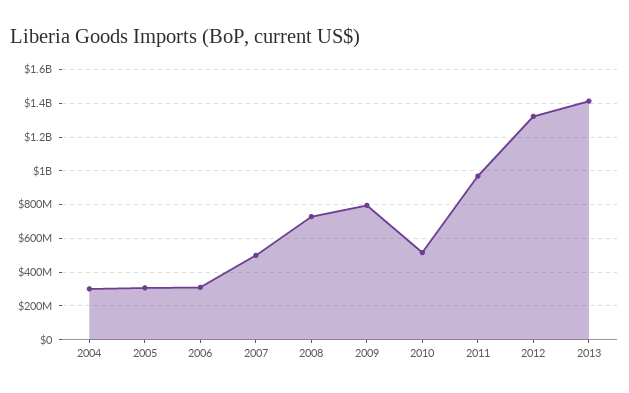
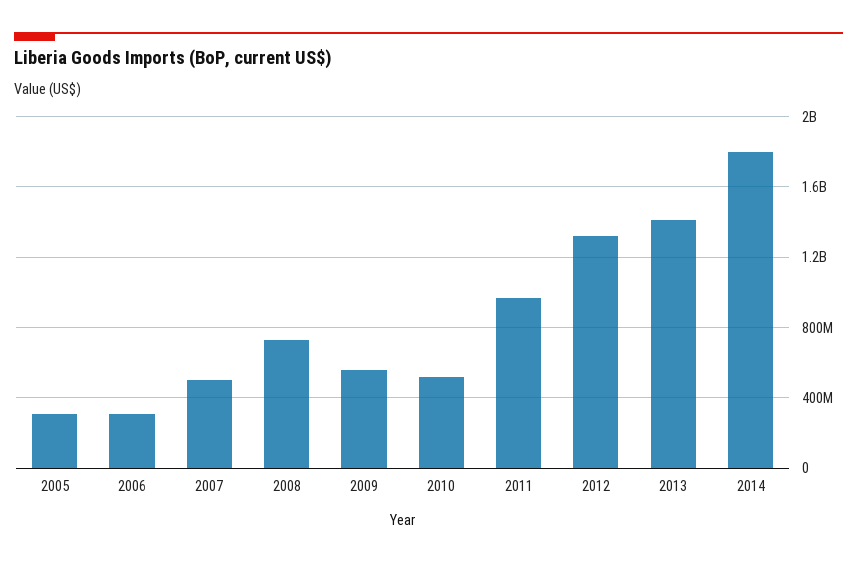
2004: 300000000 -> none
2009: 800000000 -> 550000000
2014: none -> 1800000000

